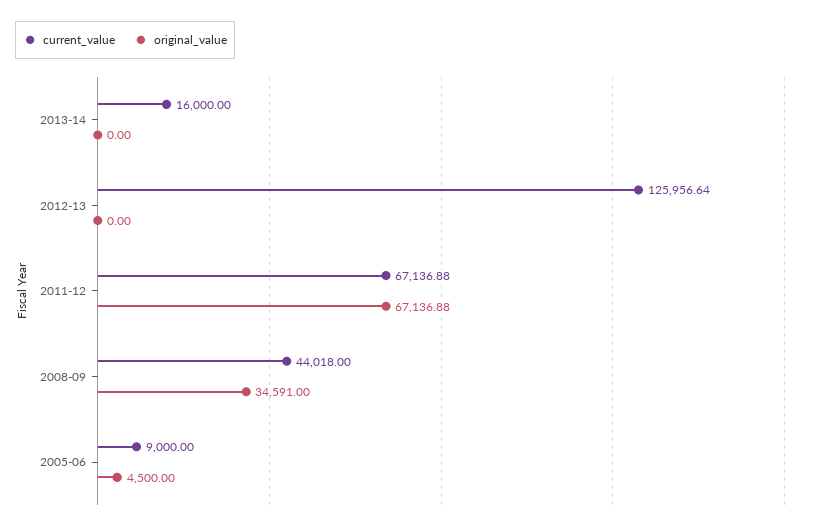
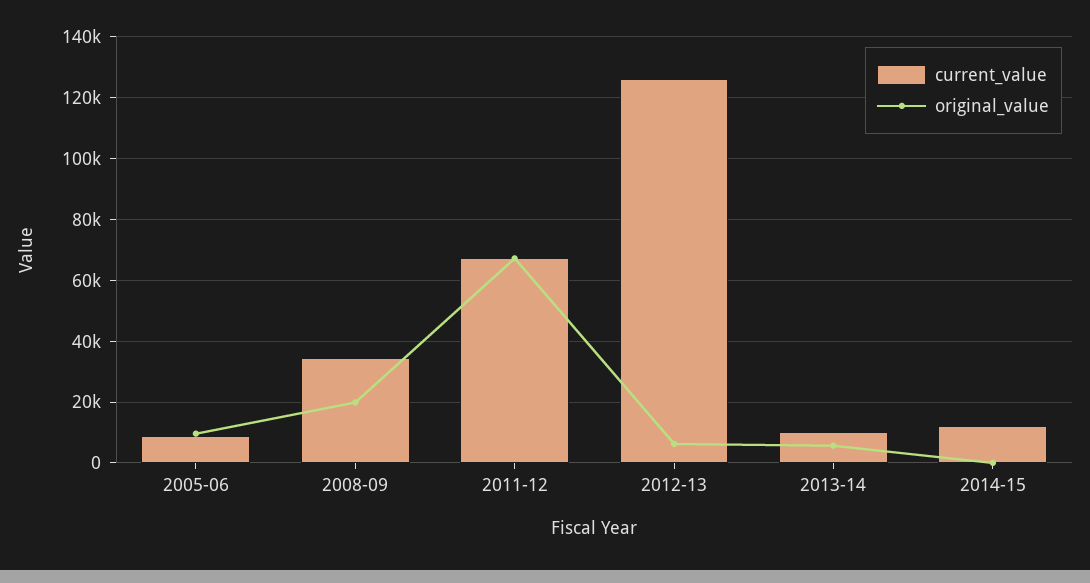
current_value, 2013-14: 16000 -> 10000
original_value, 2013-14: 0 -> 6000
original_value, 2012-13: 0 -> 6000
current_value, 2008-09: 44018 -> 34000
original_value, 2008-09: 34591 -> 20000
original_value, 2005-06: 4500 -> 10000
current_value, 2014-15: none -> 12000
original_value, 2014-15: none -> 0

